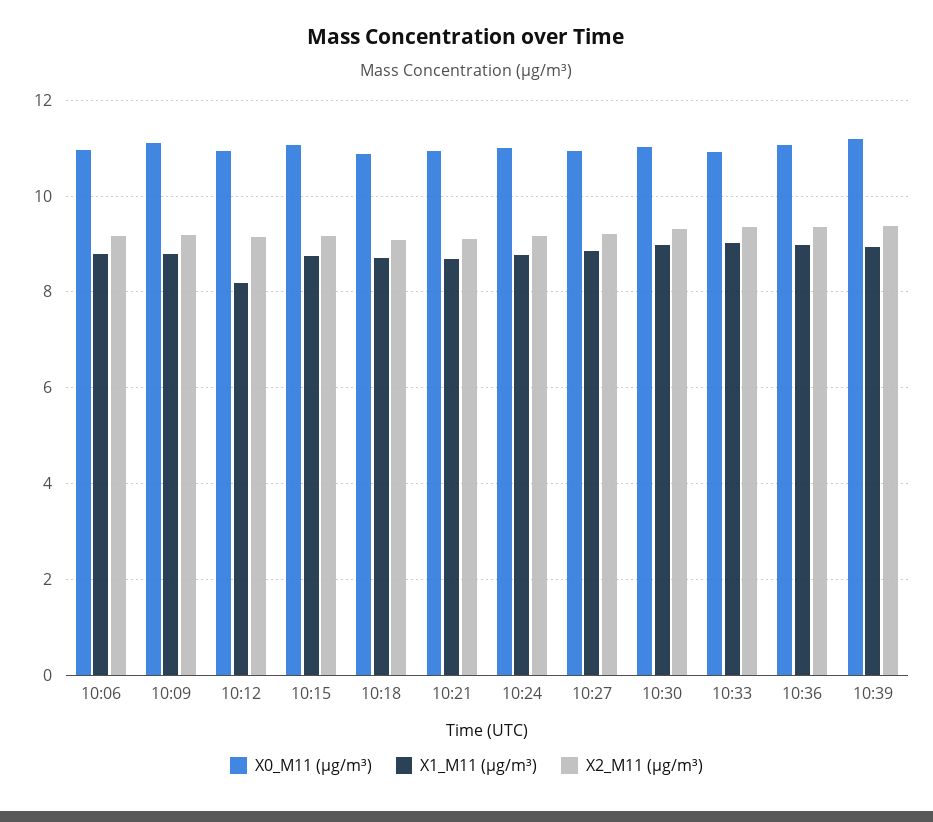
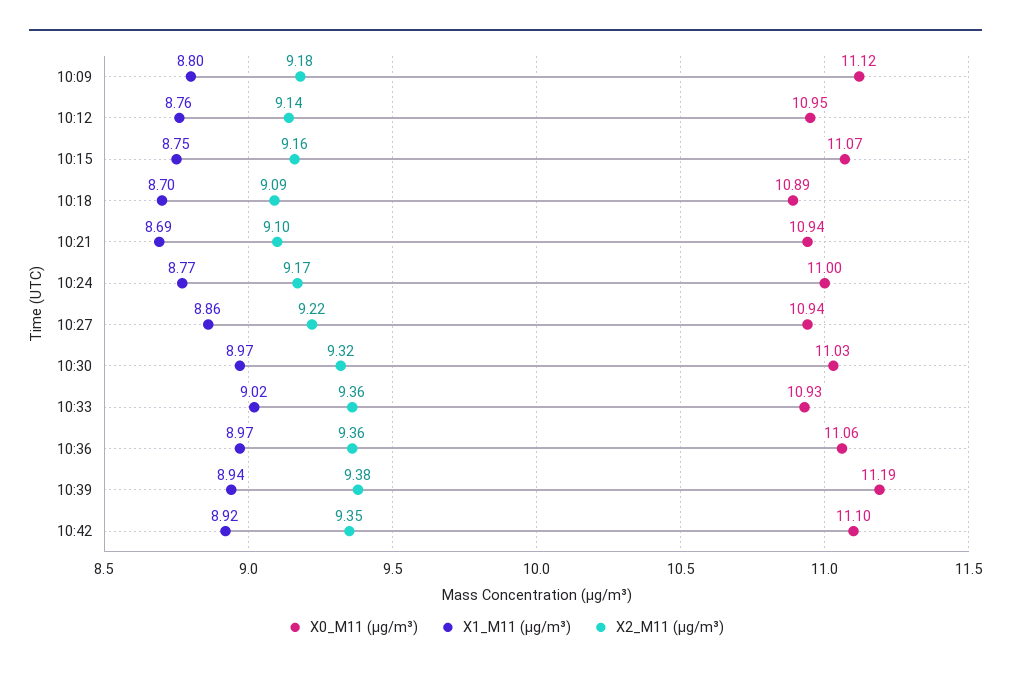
X0_M11 (μg/m³), 10:06: 11 -> none
X1_M11 (μg/m³), 10:06: 8.8 -> none
X2_M11 (μg/m³), 10:06: 9.2 -> none
X1_M11 (μg/m³), 10:12: 8.2 -> 8.76
X0_M11 (μg/m³), 10:42: none -> 11.1
X1_M11 (μg/m³), 10:42: none -> 8.92
X2_M11 (μg/m³), 10:42: none -> 9.35

